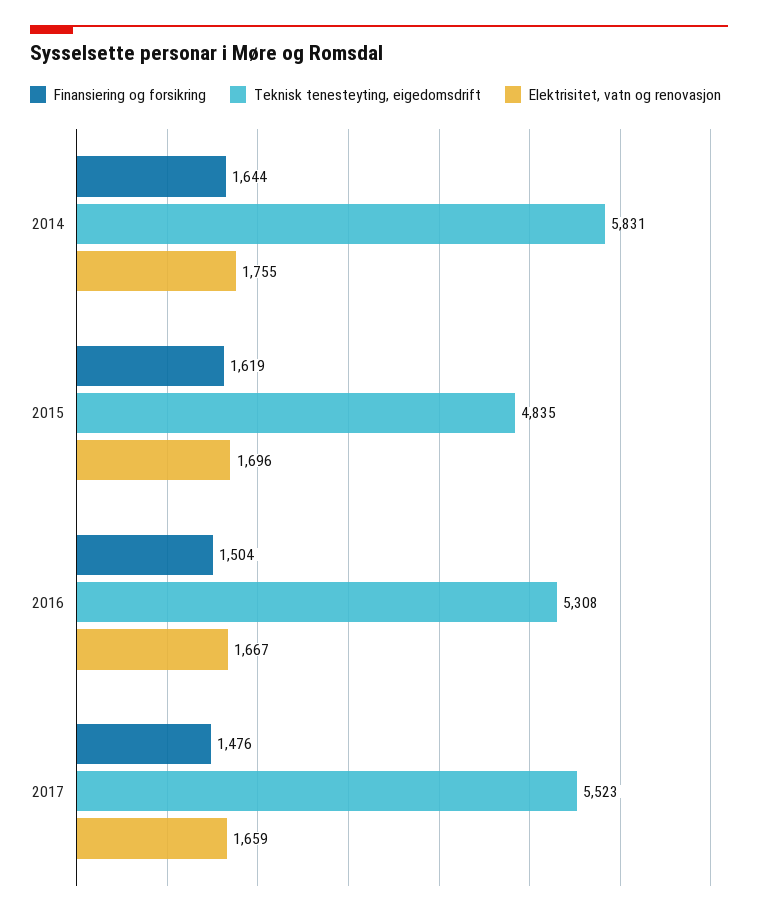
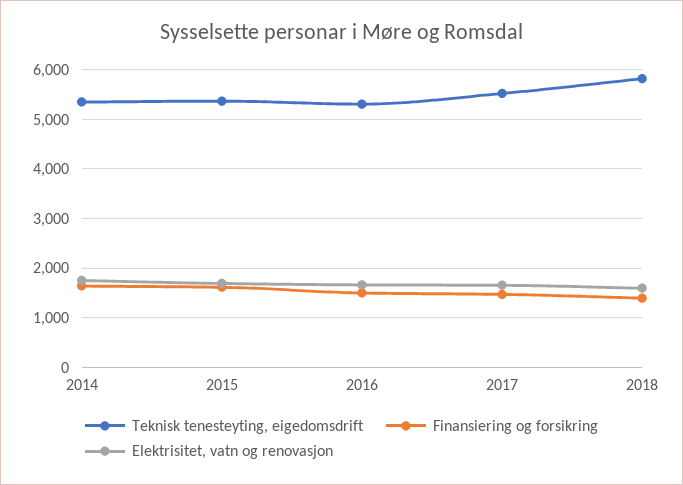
Teknisk tenesteyting, eigedomsdrift, 2014: 5831 -> 5400
Teknisk tenesteyting, eigedomsdrift, 2015: 4835 -> 5400
Teknisk tenesteyting, eigedomsdrift, 2018: none -> 5800
Finansiering og forsikring, 2018: none -> 1400
Elektrisitet, vatn og renovasjon, 2018: none -> 1600

